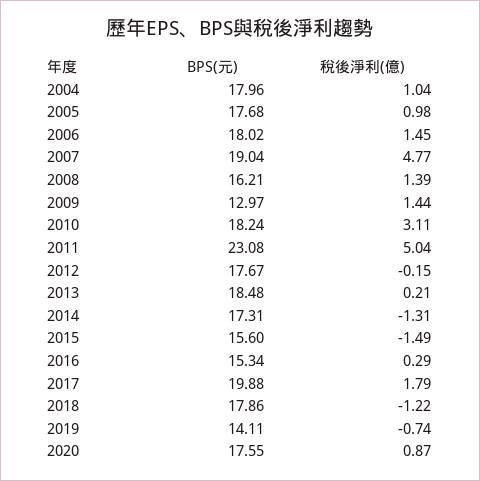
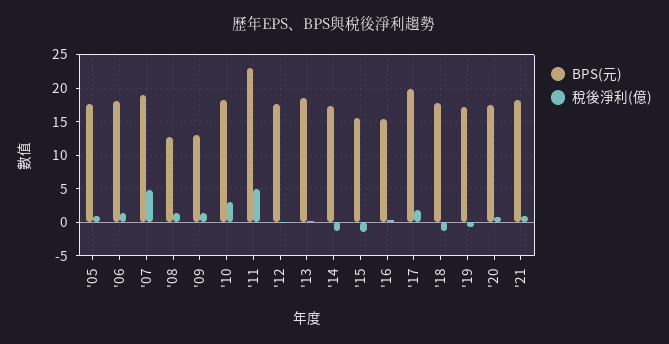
BPS(元), 2004: 17.96 -> none
稅後淨利(億), 2004: 1.04 -> none
BPS(元), 2008: 16.21 -> 13
BPS(元), 2019: 14.11 -> 17
BPS(元), '21: none -> 18
稅後淨利(億), '21: none -> 1

